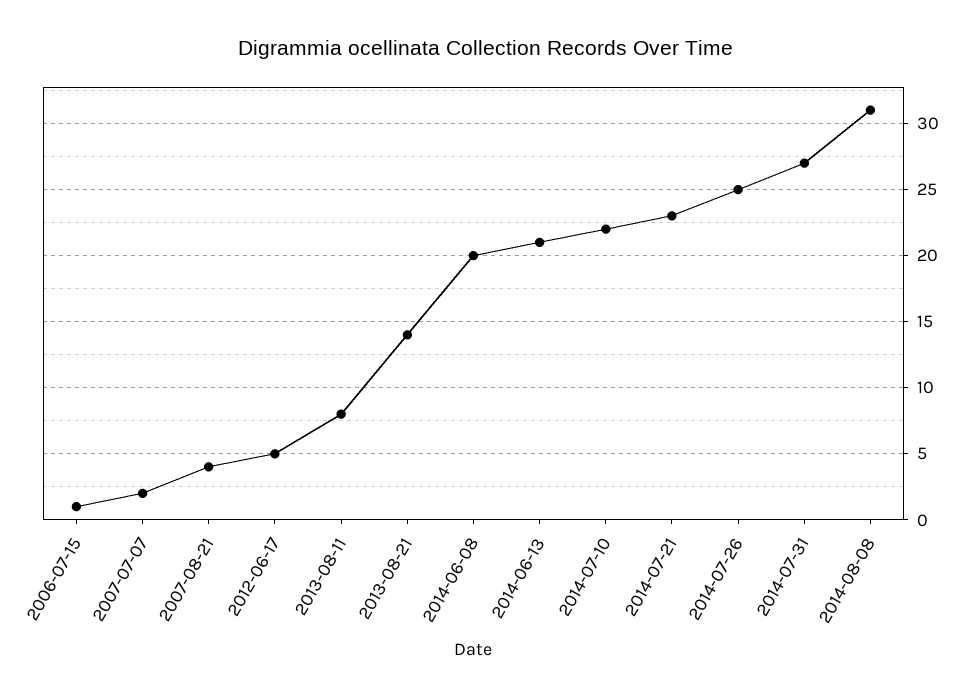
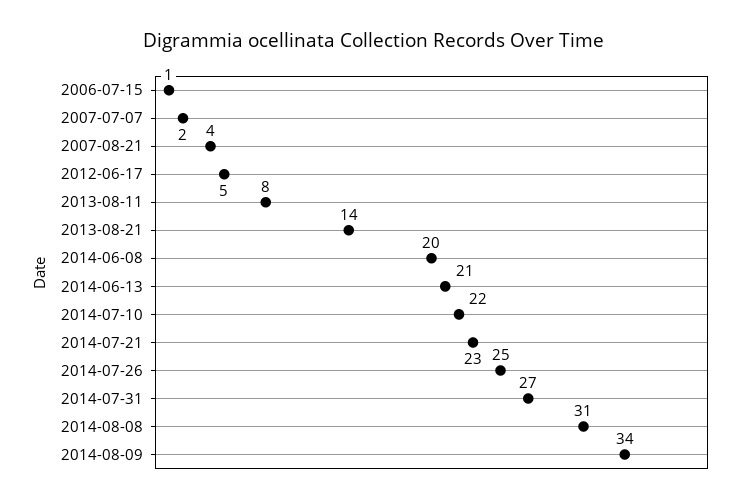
2014-08-09: none -> 34

